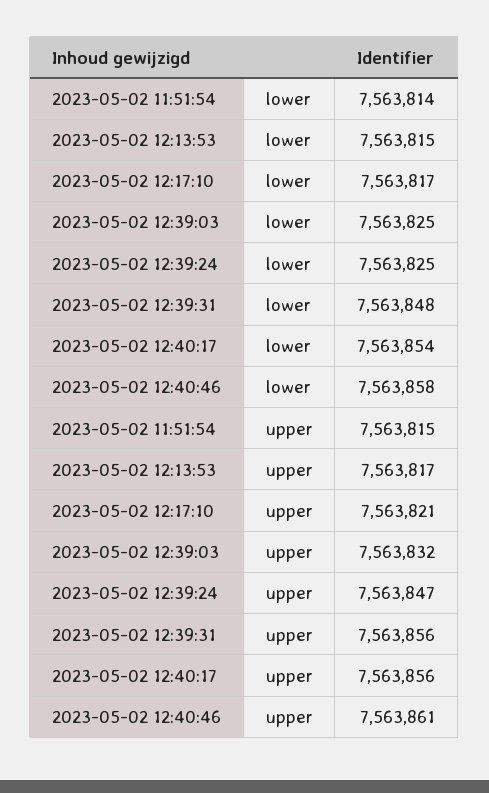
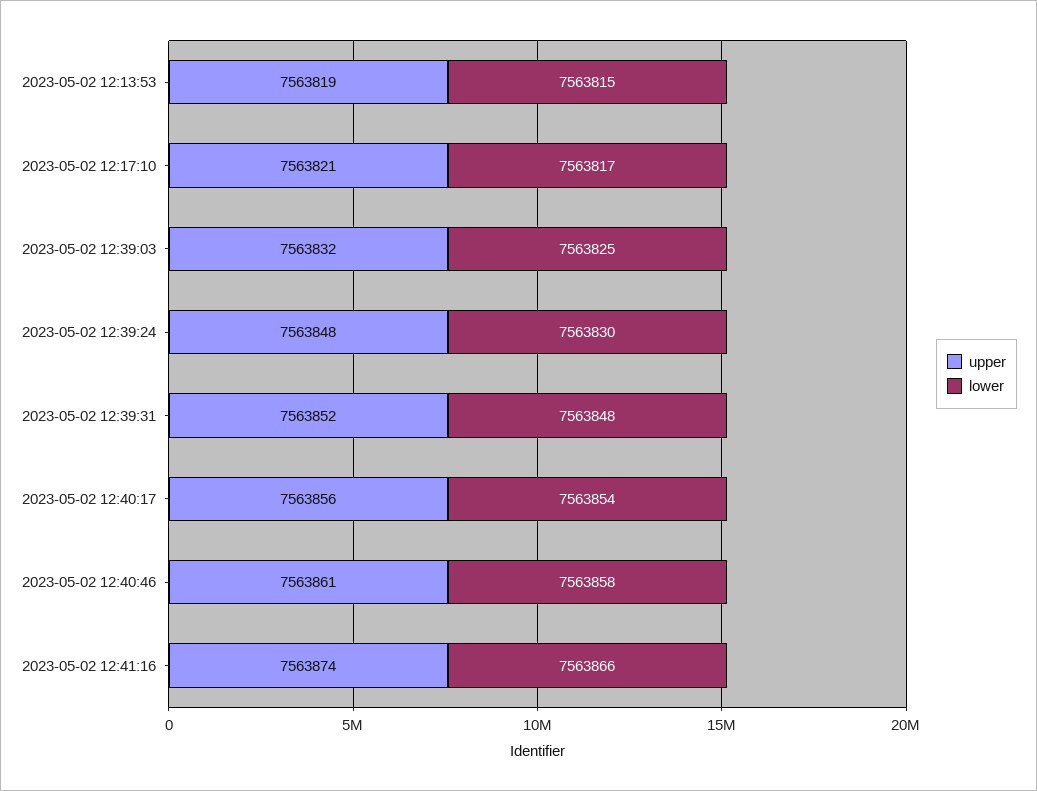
lower, 2023-05-02 11:51:54: 7563814 -> none
lower, 2023-05-02 12:39:24: 7563825 -> 7563830
upper, 2023-05-02 11:51:54: 7563815 -> none
upper, 2023-05-02 12:13:53: 7563817 -> 7563819
upper, 2023-05-02 12:39:24: 7563847 -> 7563848
upper, 2023-05-02 12:39:31: 7563856 -> 7563852
upper, 2023-05-02 12:41:16: none -> 7563874
lower, 2023-05-02 12:41:16: none -> 7563866

